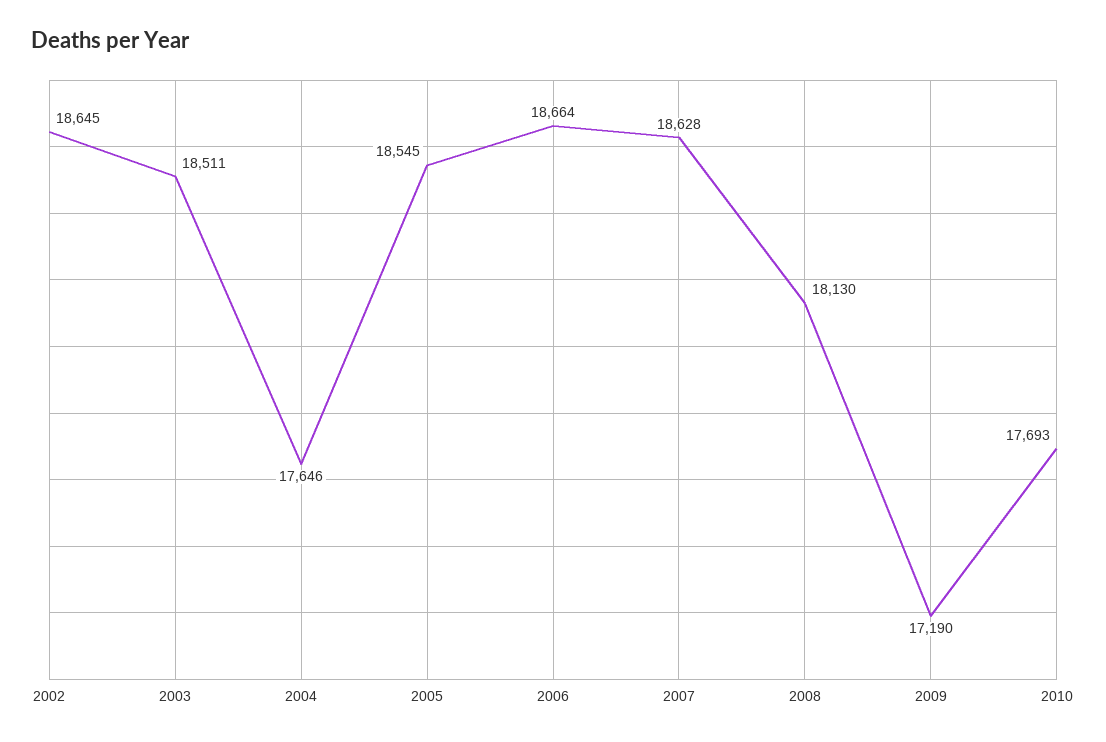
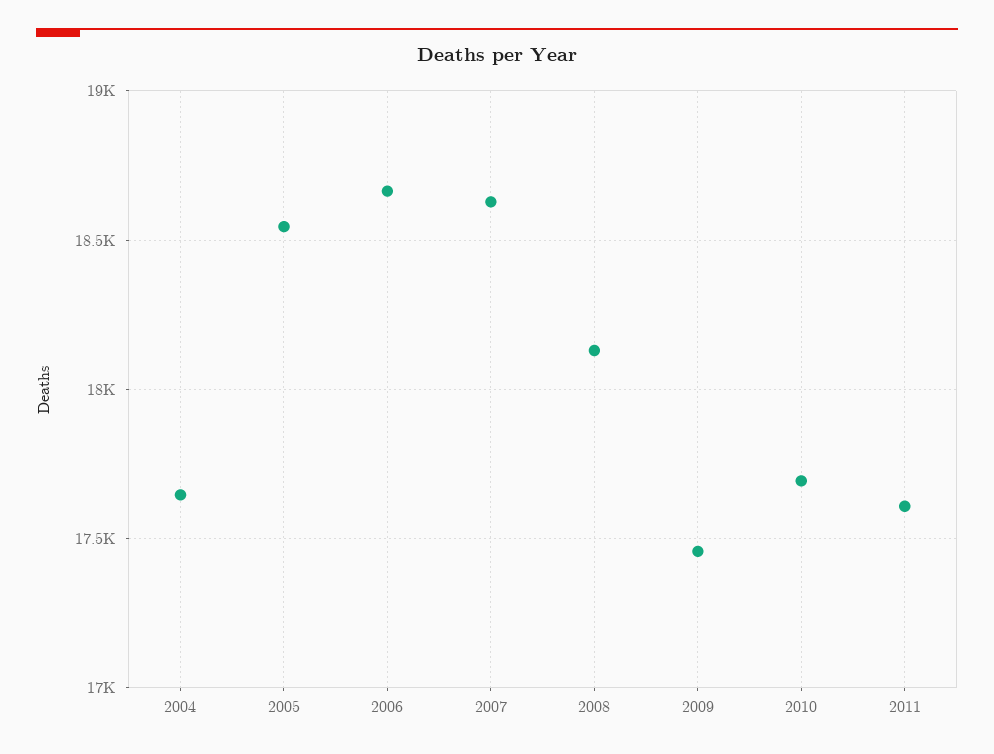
2002: 18645 -> none
2003: 18511 -> none
2009: 17190 -> 17450
2011: none -> 17600

